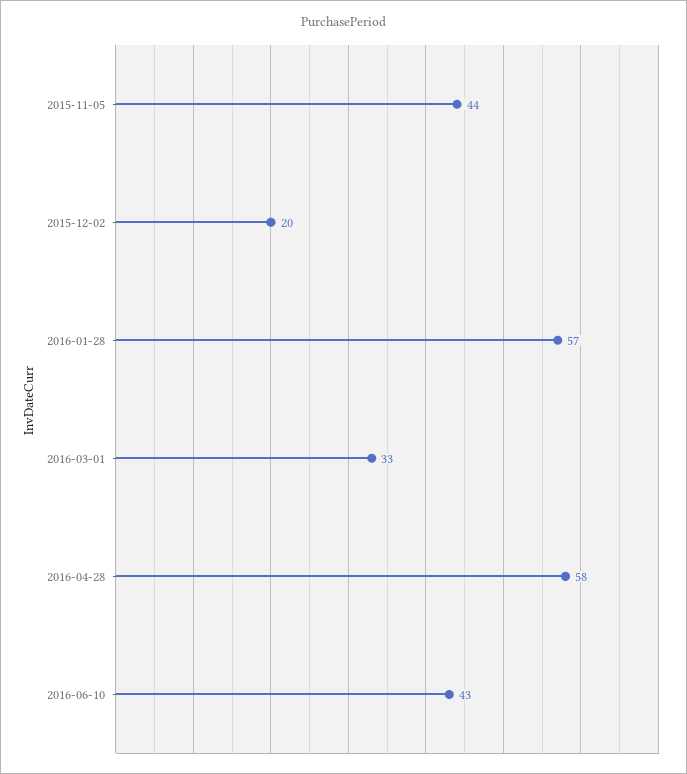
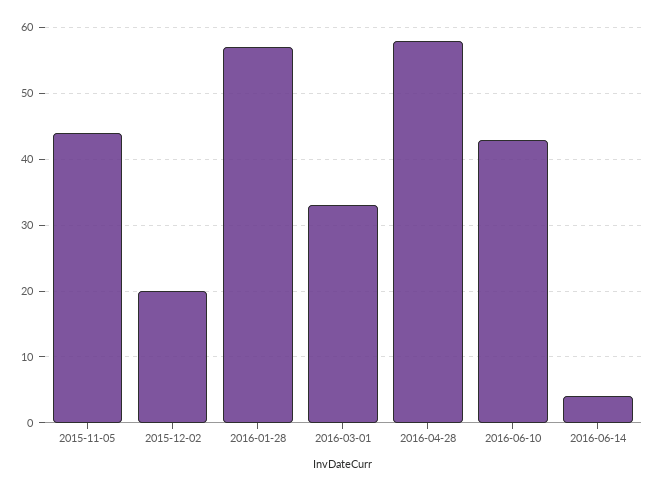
2016-06-14: none -> 4

